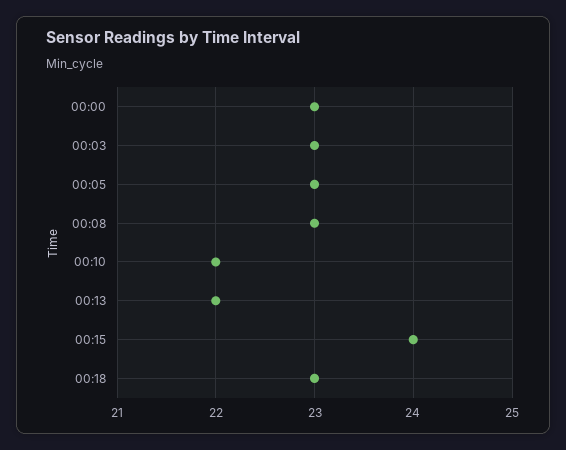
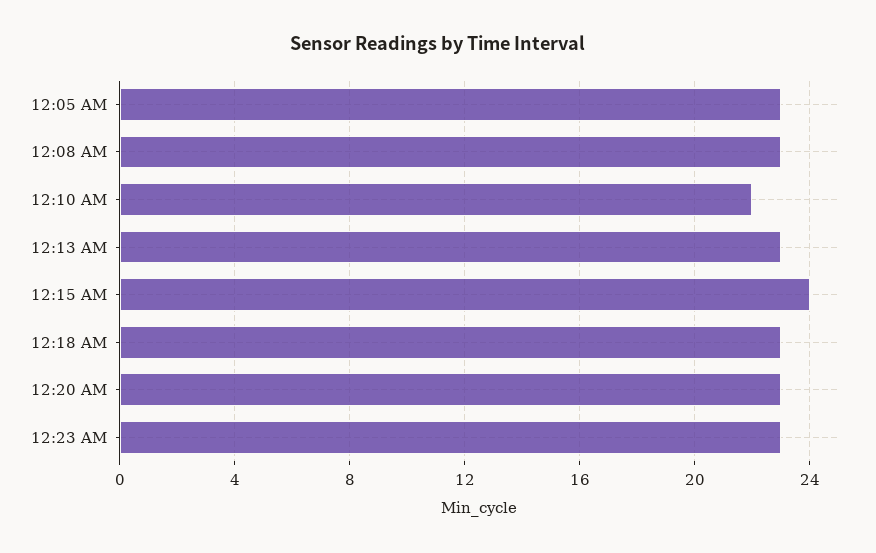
00:00: 23 -> none
00:03: 23 -> none
00:13: 22 -> 23
12:20 AM: none -> 23
12:23 AM: none -> 23

